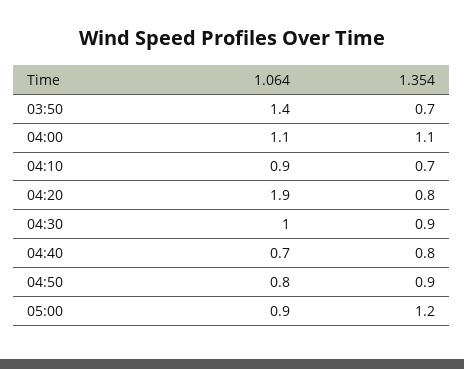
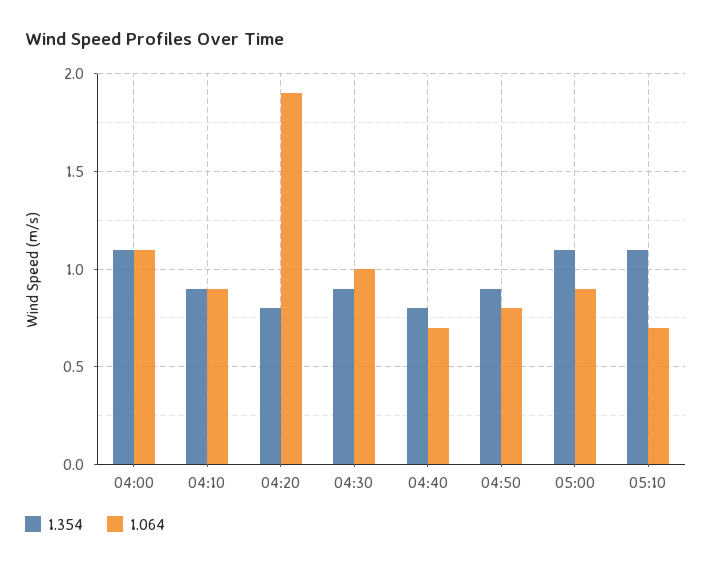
1.064, 03:50: 1.4 -> none
1.354, 03:50: 0.7 -> none
1.354, 04:10: 0.7 -> 0.9
1.354, 05:00: 1.2 -> 1.1
1.354, 05:10: none -> 1.1
1.064, 05:10: none -> 0.7

